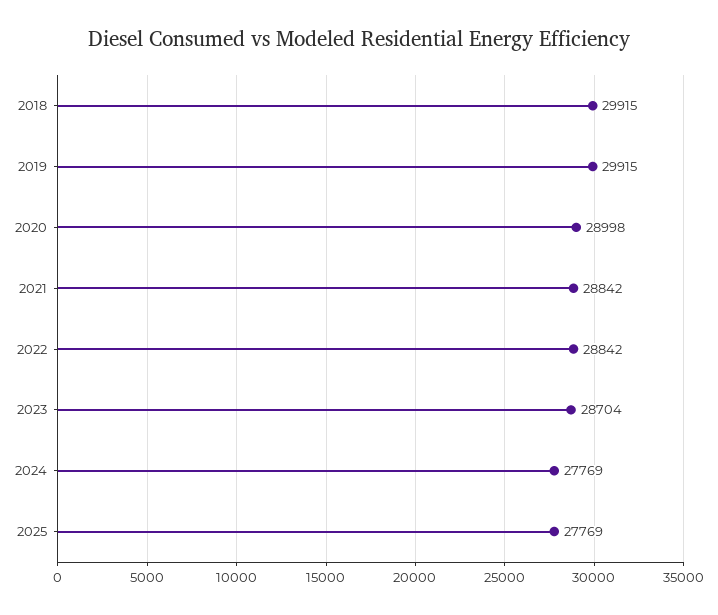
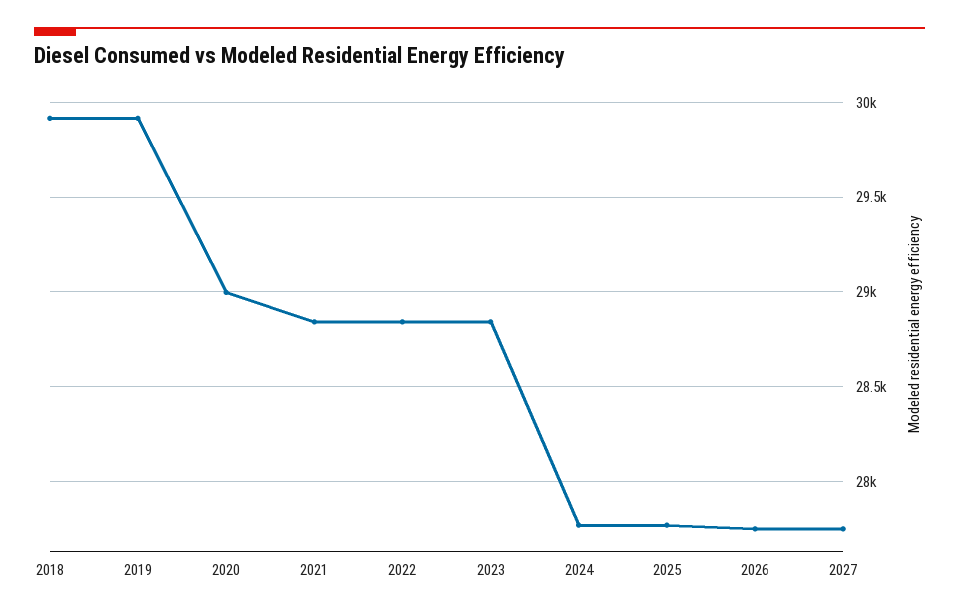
2023: 28704 -> 28850
2026: none -> 27750
2027: none -> 27750

